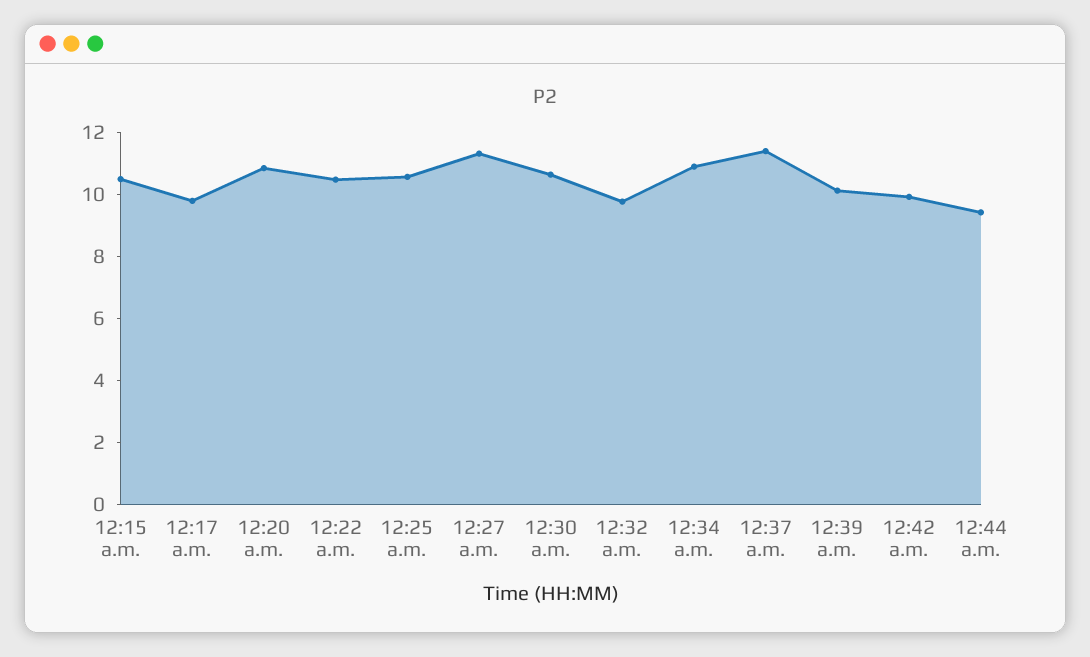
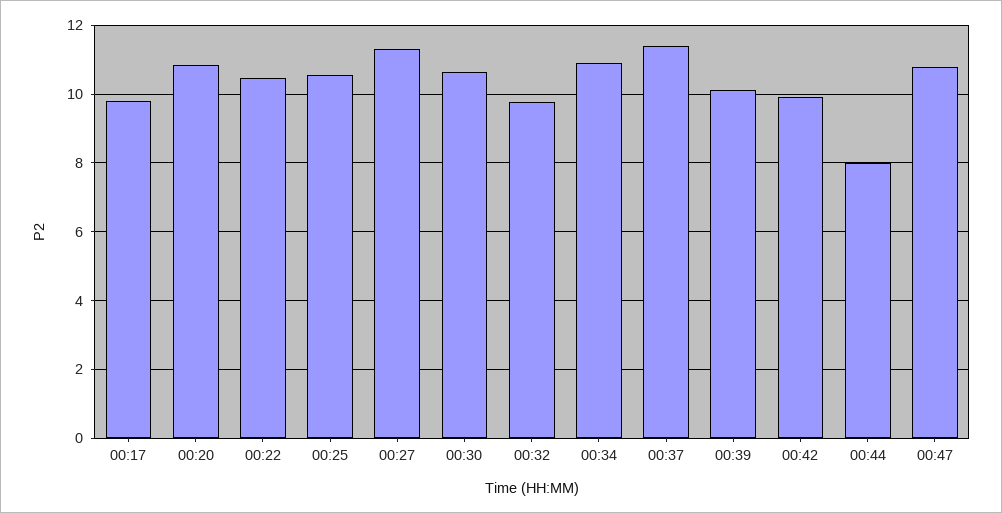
12:15 a.m.: 10.5 -> none
12:44 a.m.: 9.5 -> 8
00:47: none -> 10.8

